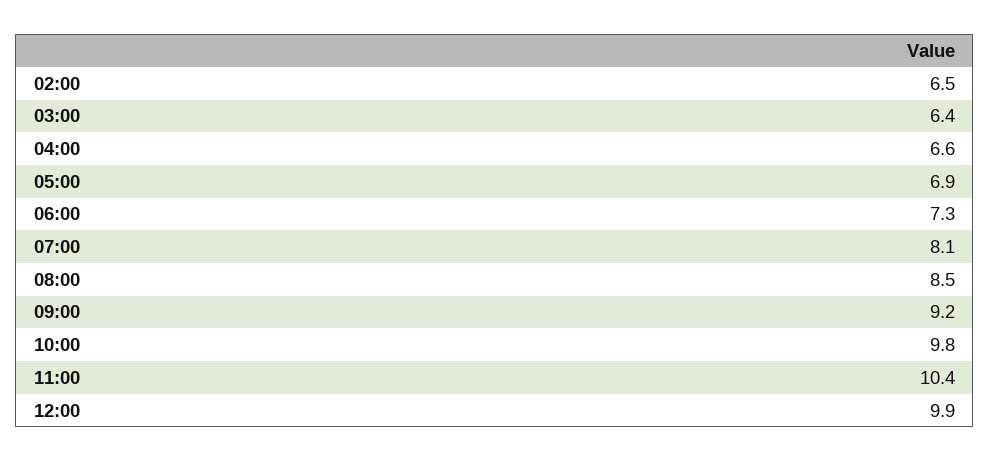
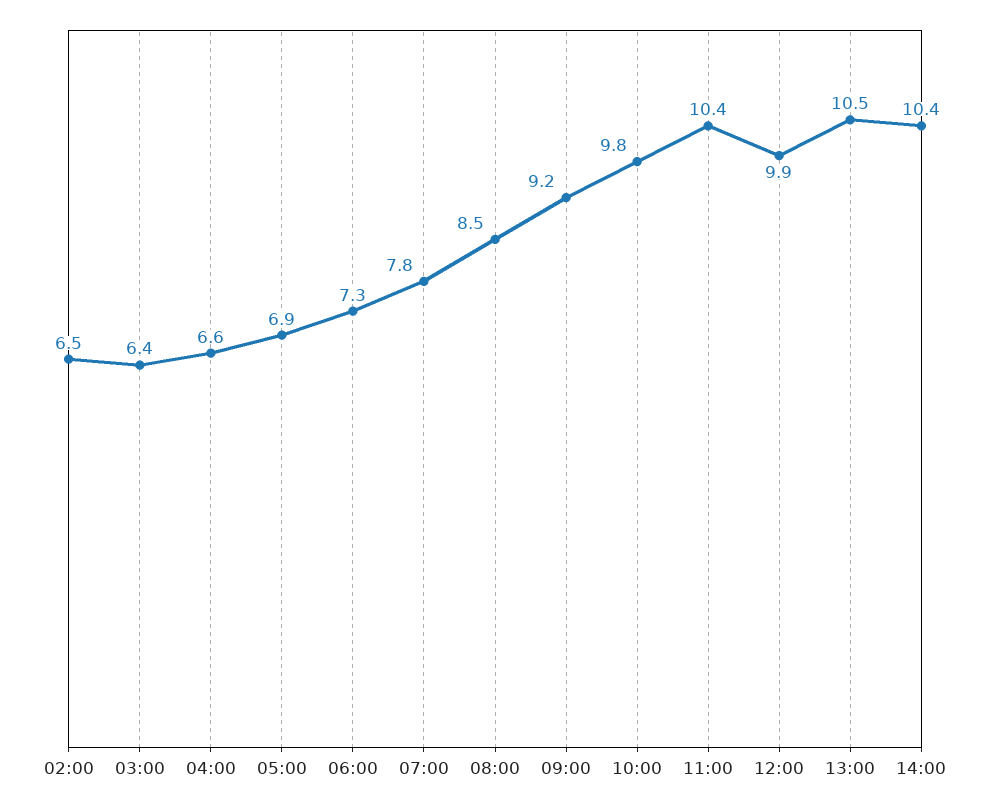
07:00: 8.1 -> 7.8
13:00: none -> 10.5
14:00: none -> 10.4

